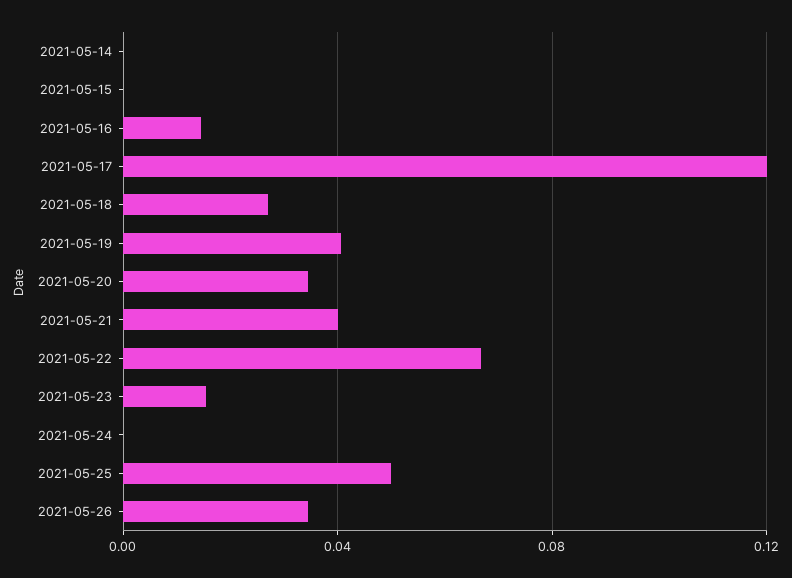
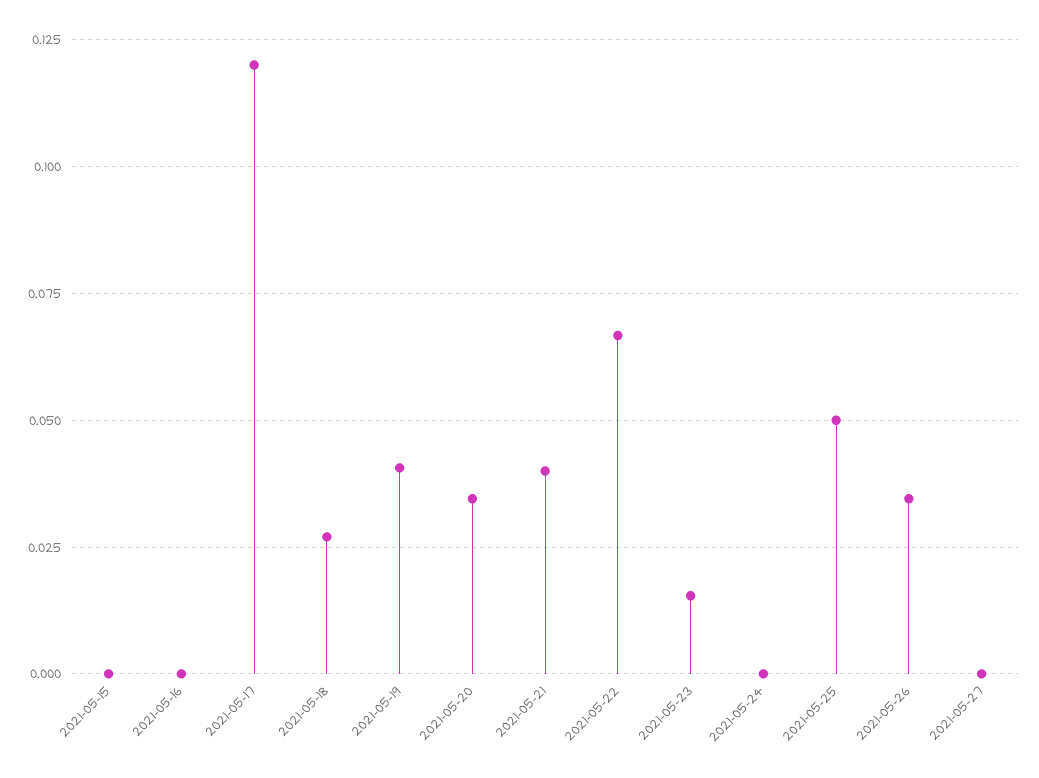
2021-05-14: 0 -> none
2021-05-16: 0.015 -> 0
2021-05-27: none -> 0

